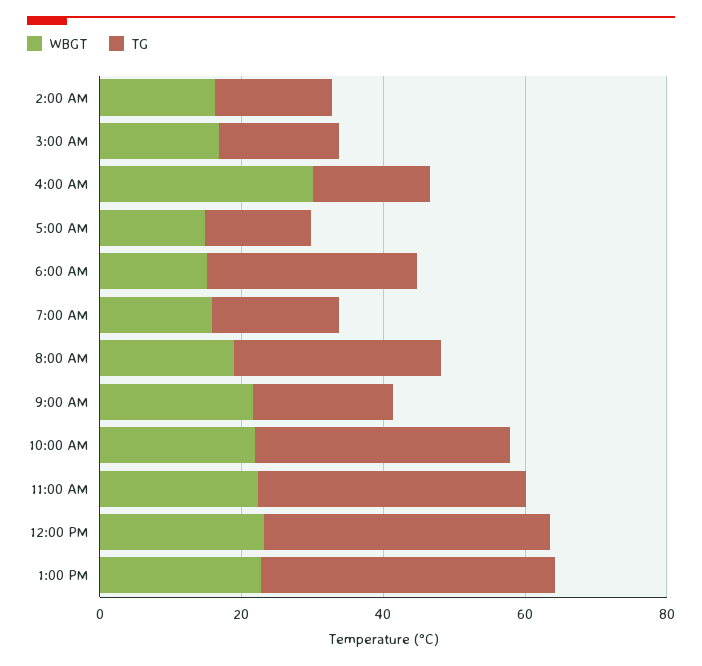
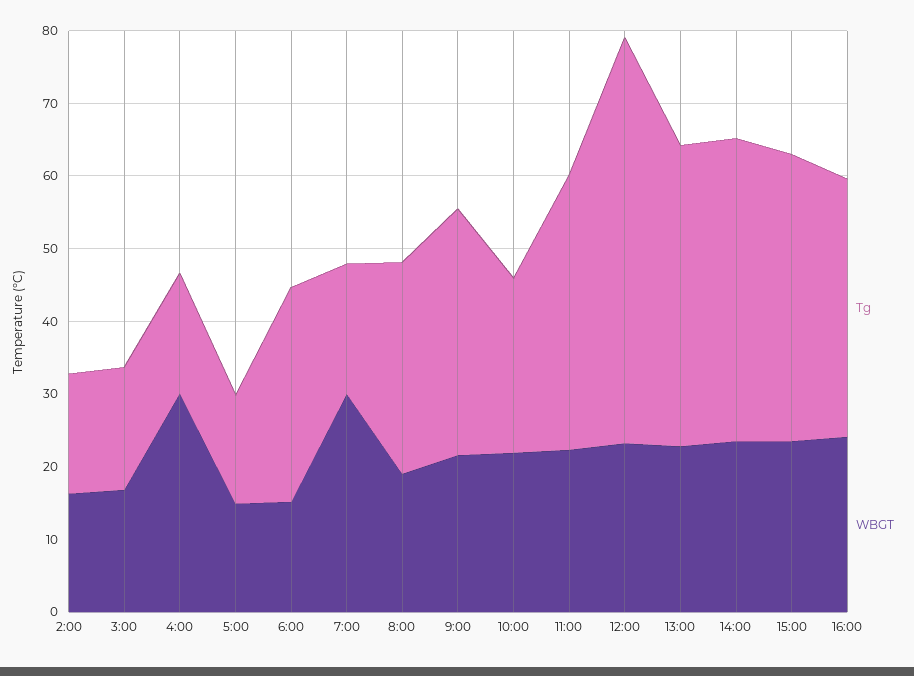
WBGT, 7:00 AM: 15 -> 30
TG, 9:00 AM: 20 -> 34
TG, 10:00 AM: 35 -> 24
TG, 12:00 PM: 40 -> 56
TG, 14:00: none -> 42
WBGT, 14:00: none -> 24
TG, 15:00: none -> 40
WBGT, 15:00: none -> 24
TG, 16:00: none -> 36
WBGT, 16:00: none -> 24

